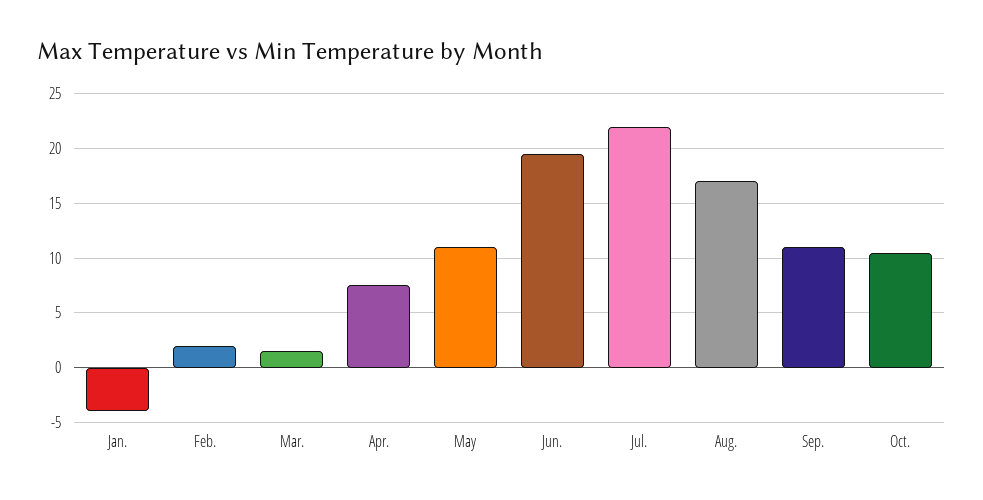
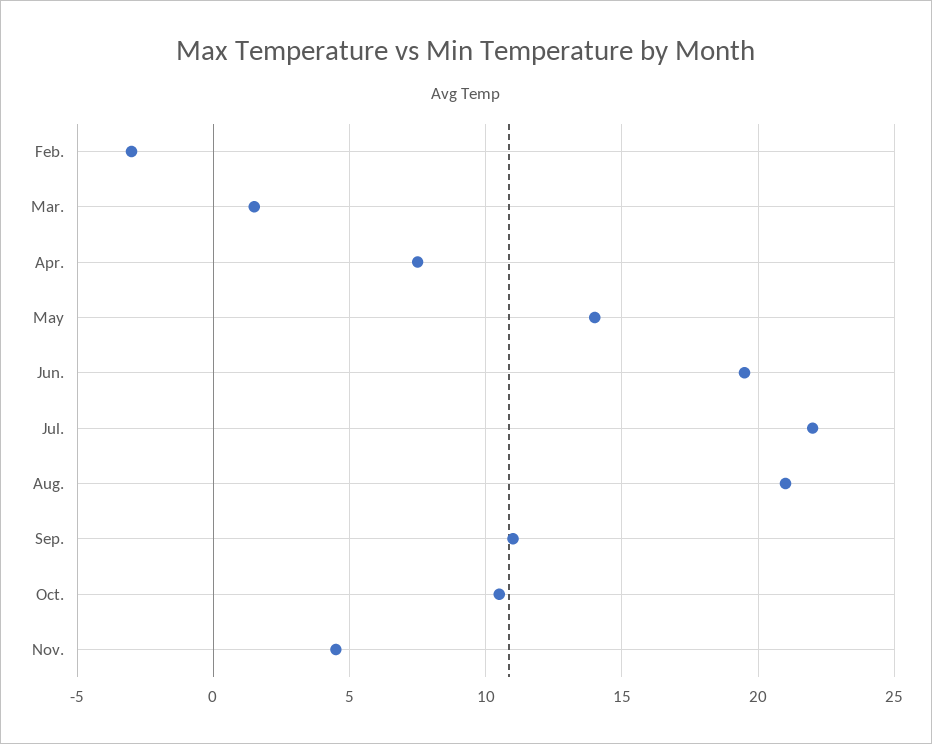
Jan.: -4 -> none
Feb.: 2 -> -3
May: 11 -> 14
Aug.: 17 -> 21
Nov.: none -> 4.5

